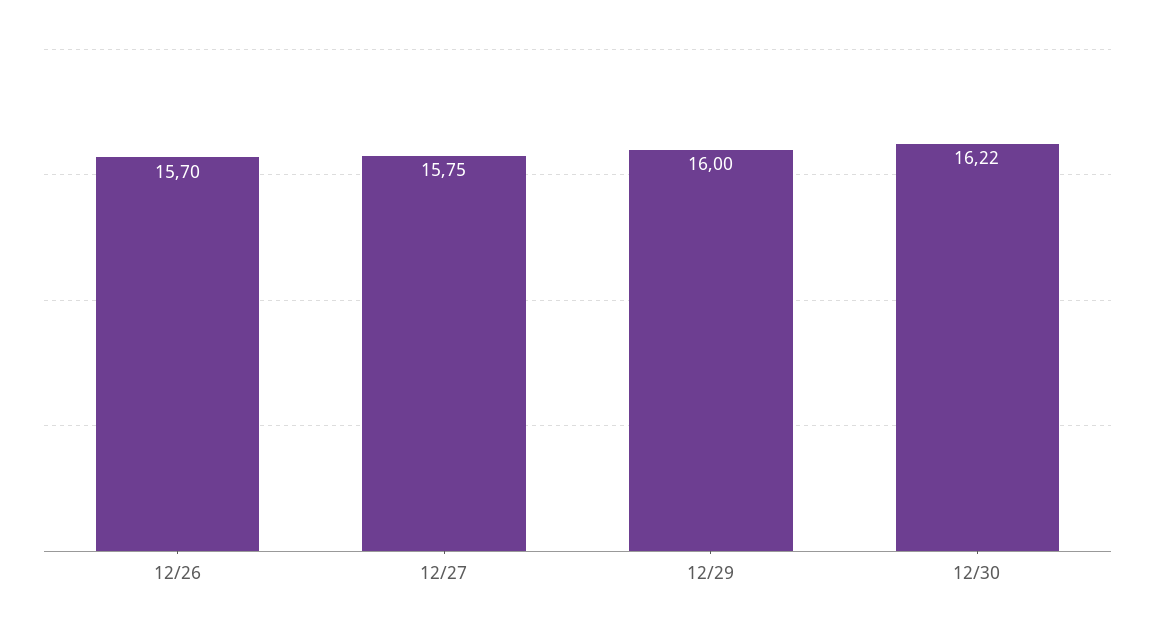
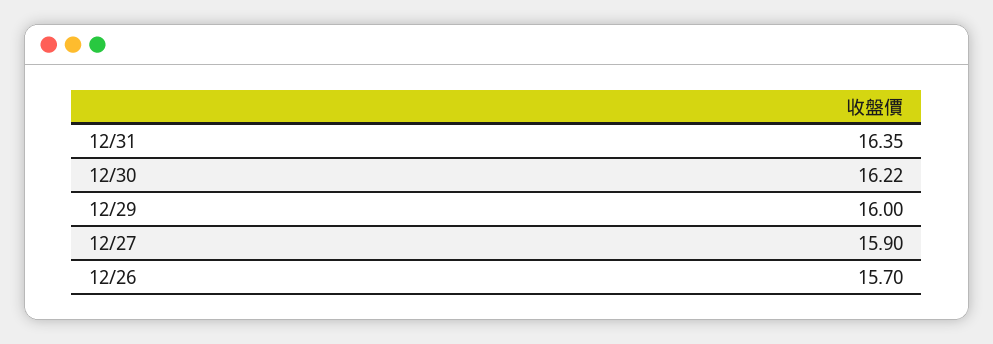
12/27: 15.75 -> 15.9
12/31: none -> 16.35

